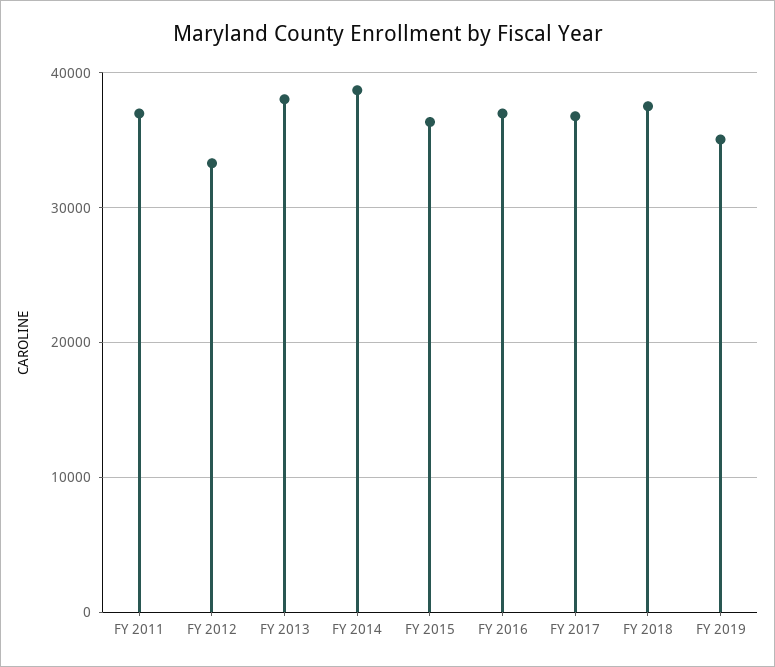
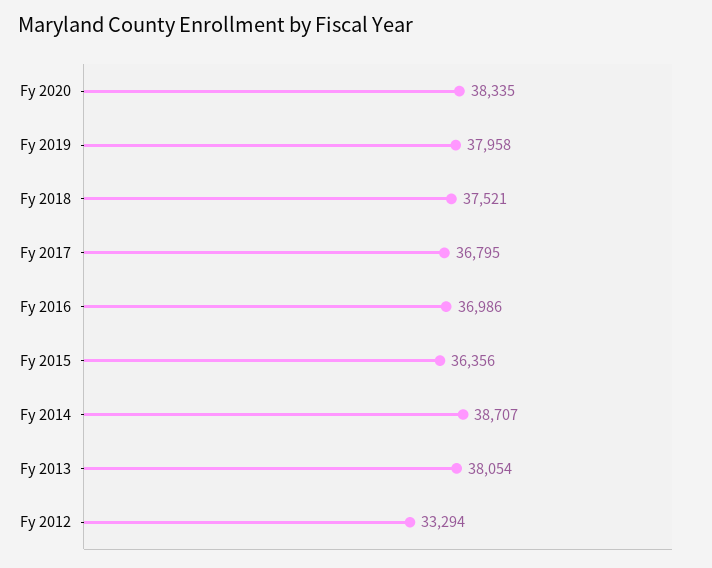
FY 2011: 37000 -> none
FY 2019: 35000 -> 37958
Fy 2020: none -> 38335

